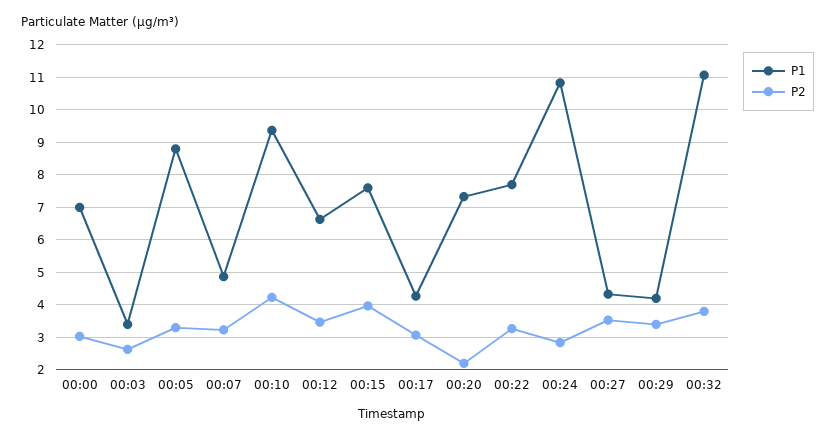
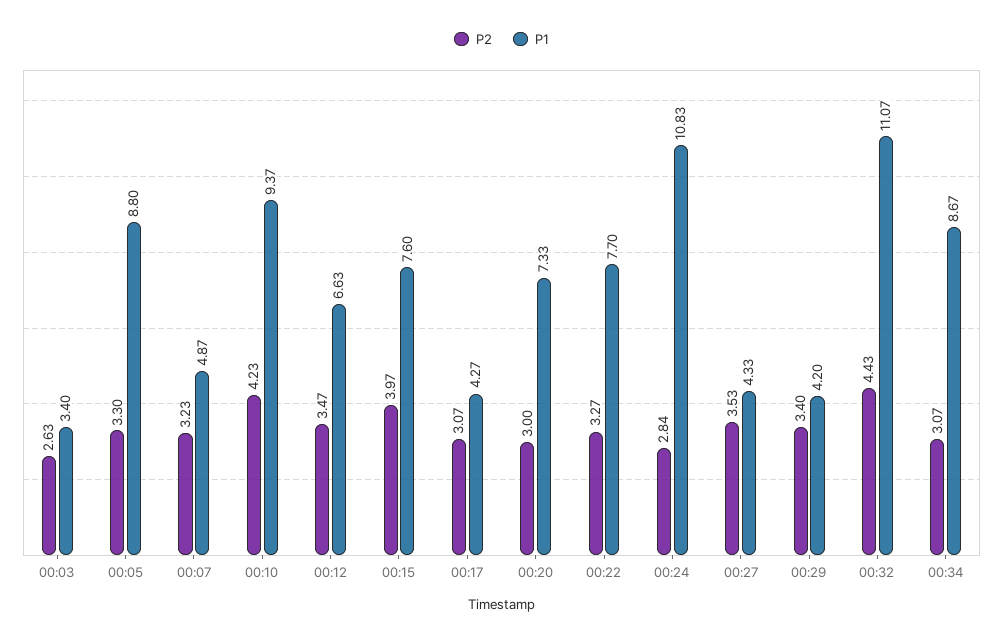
P1, 00:00: 7 -> none
P2, 00:00: 3 -> none
P2, 00:20: 2.2 -> 3
P2, 00:32: 3.8 -> 4.43
P2, 00:34: none -> 3.07
P1, 00:34: none -> 8.67

